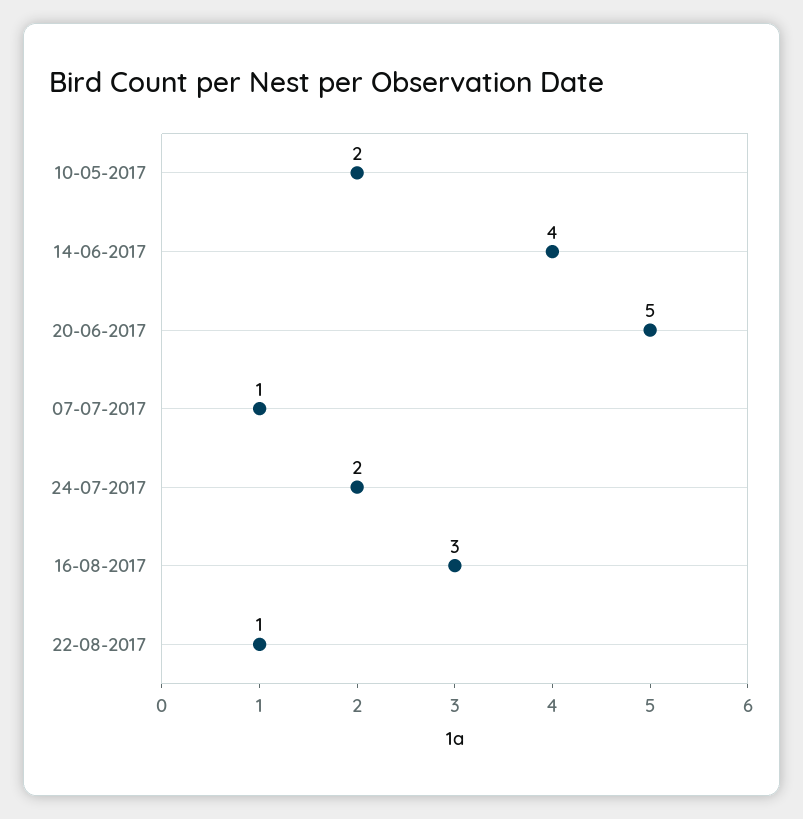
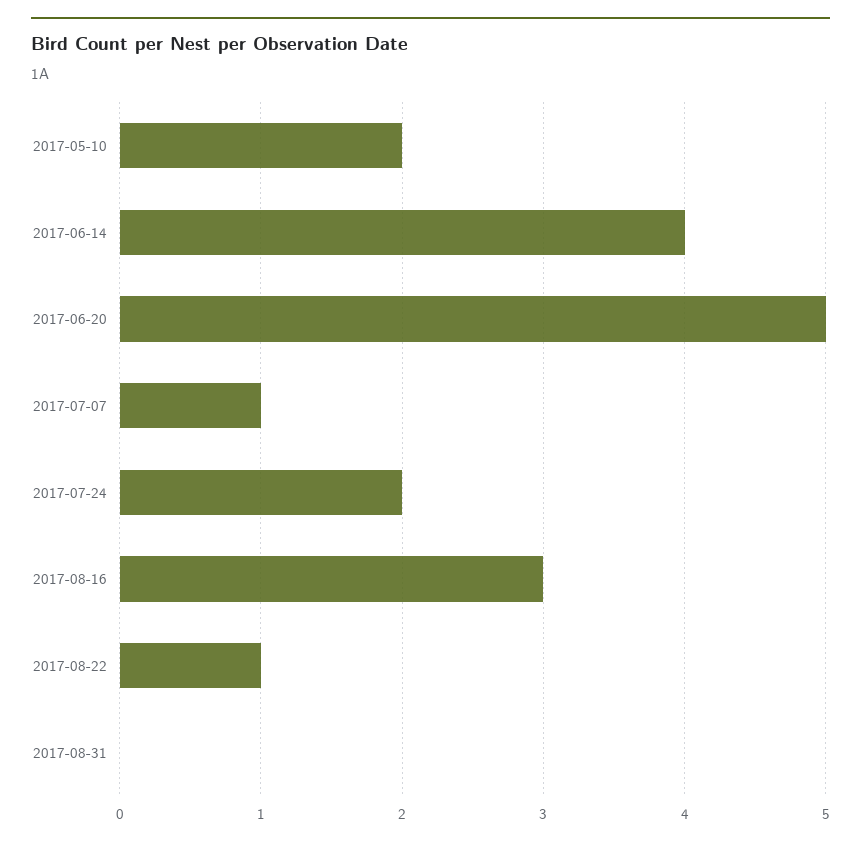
2017-08-31: none -> 0

